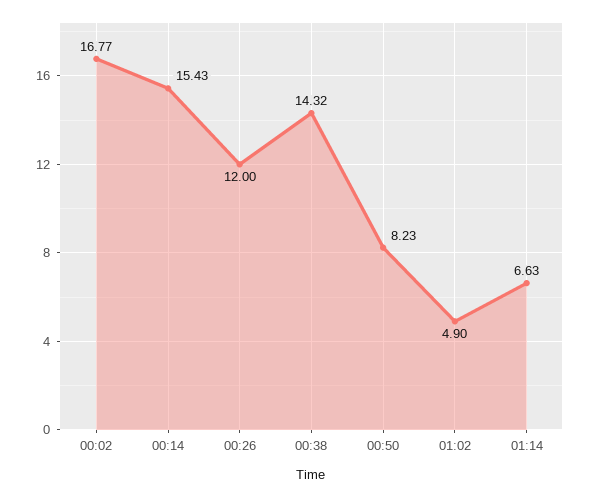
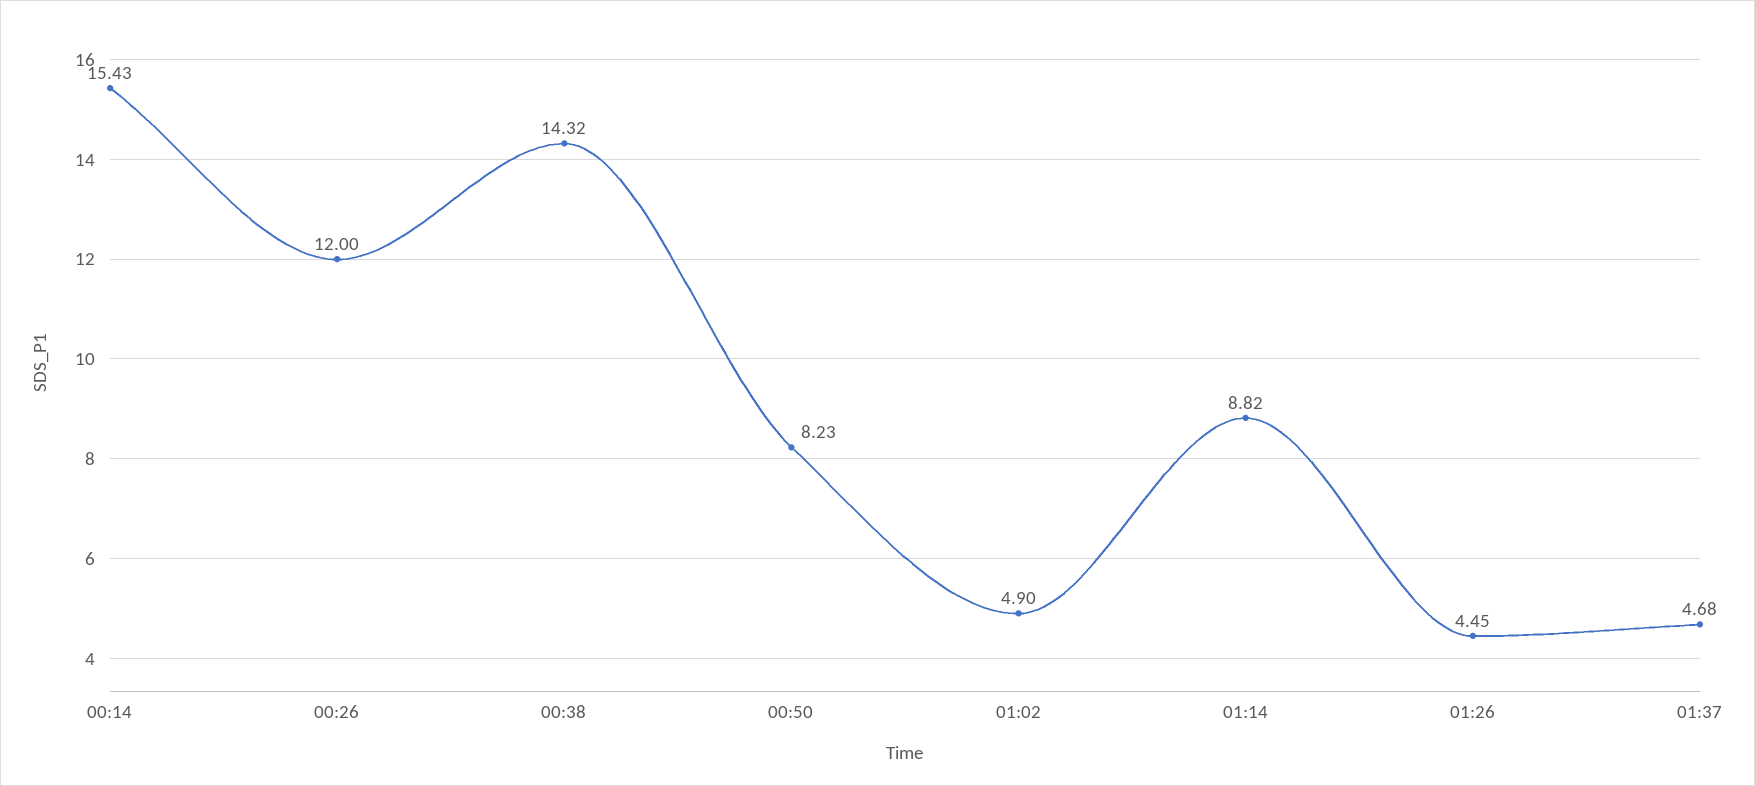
00:02: 16.77 -> none
01:14: 6.63 -> 8.82
01:26: none -> 4.45
01:37: none -> 4.68

